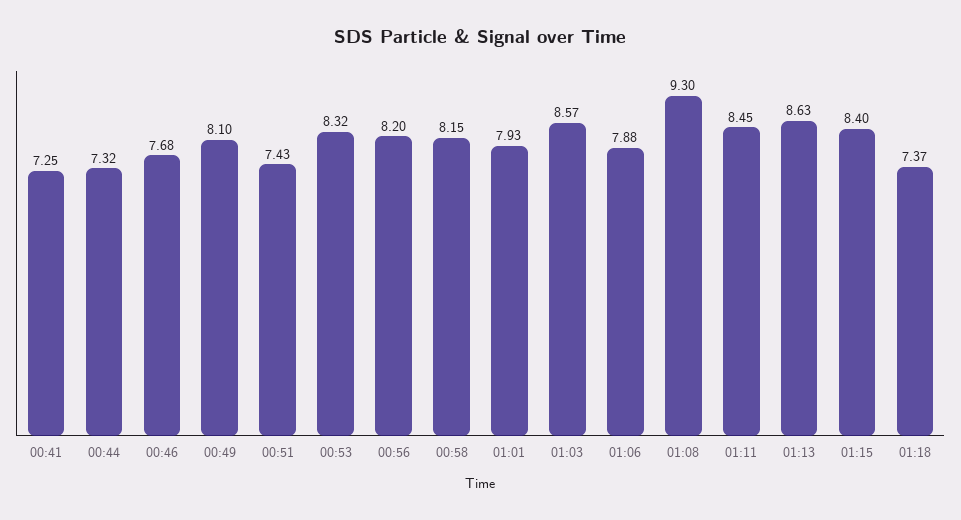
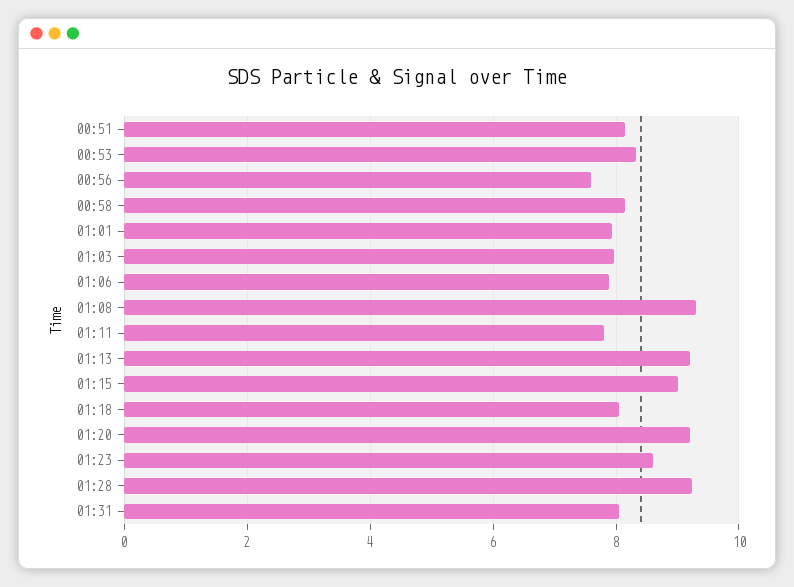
00:41: 7.25 -> none
00:44: 7.32 -> none
00:46: 7.68 -> none
00:49: 8.1 -> none
00:51: 7.43 -> 8.2
00:56: 8.2 -> 7.6
01:03: 8.57 -> 8
01:11: 8.45 -> 7.8
01:13: 8.63 -> 9.2
01:15: 8.4 -> 9
01:18: 7.37 -> 8
01:20: none -> 9.2
01:23: none -> 8.6
01:28: none -> 9.2
01:31: none -> 8

